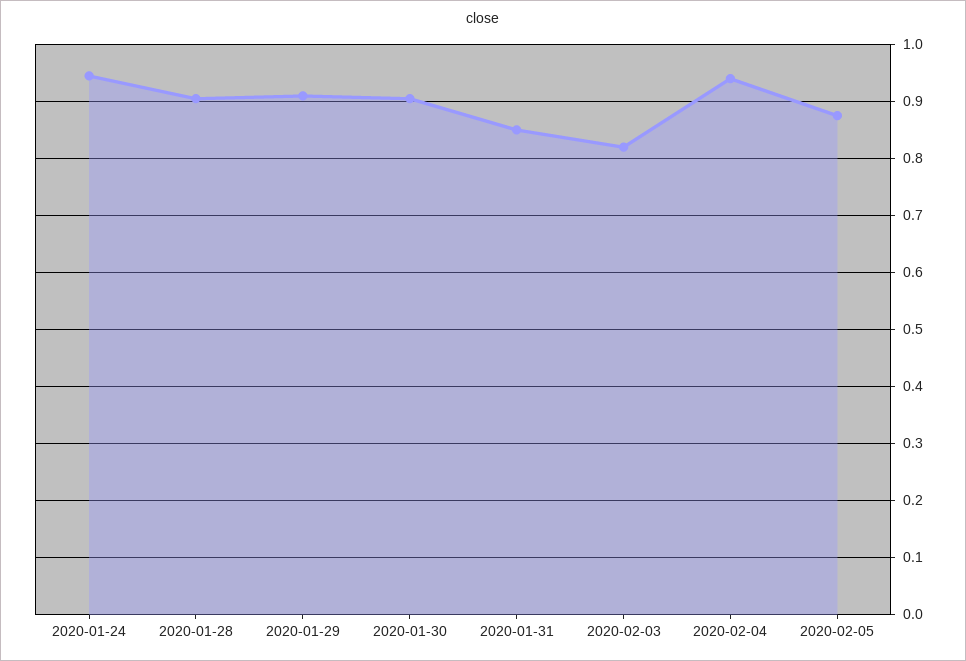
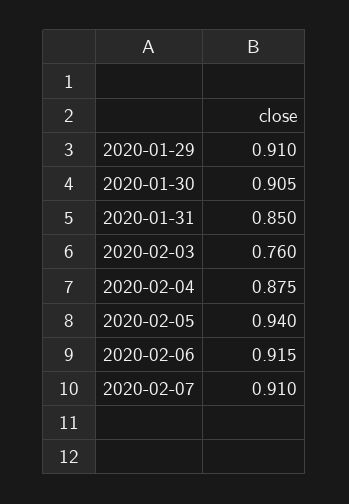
2020-01-24: 0.94 -> none
2020-01-28: 0.9 -> none
2020-02-03: 0.82 -> 0.76
2020-02-04: 0.94 -> 0.875
2020-02-05: 0.88 -> 0.94
2020-02-06: none -> 0.915
2020-02-07: none -> 0.91

